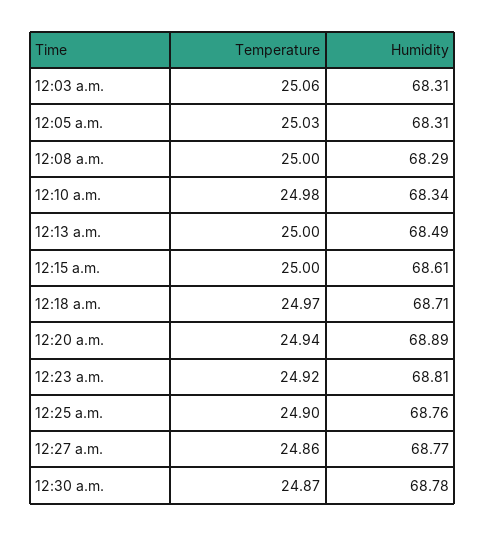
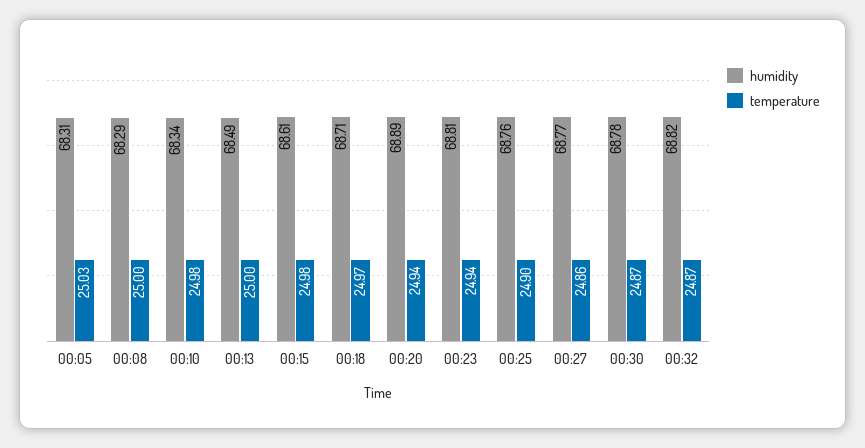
Temperature, 12:03 a.m.: 25.06 -> none
Humidity, 12:03 a.m.: 68.31 -> none
Temperature, 12:15 a.m.: 25 -> 24.98
Temperature, 12:23 a.m.: 24.92 -> 24.94
Humidity, 00:32: none -> 68.82
Temperature, 00:32: none -> 24.87

